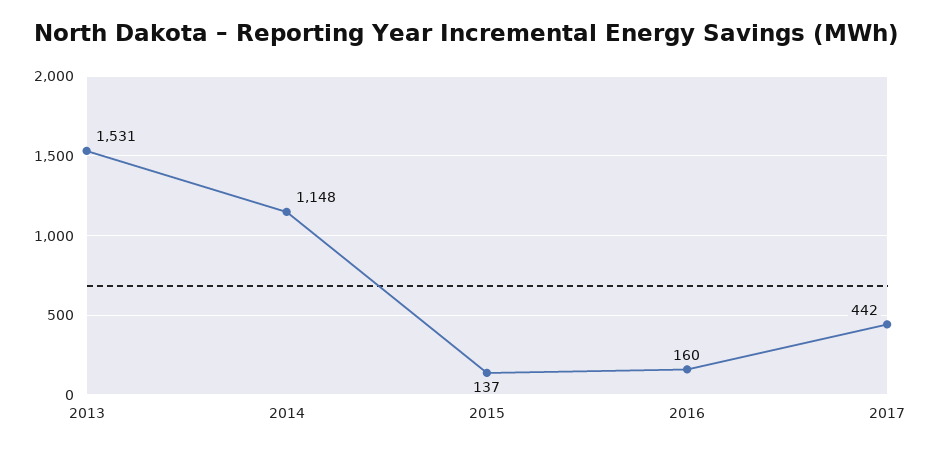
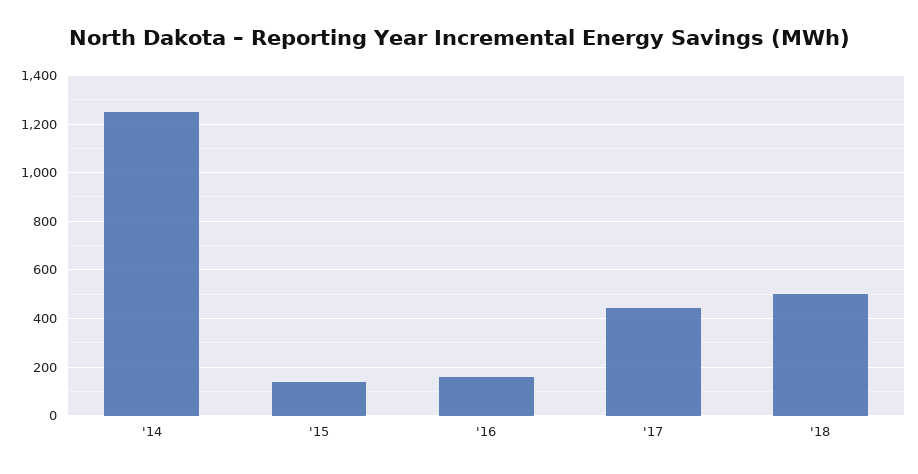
2013: 1531 -> none
2014: 1148 -> 1250
'18: none -> 500

